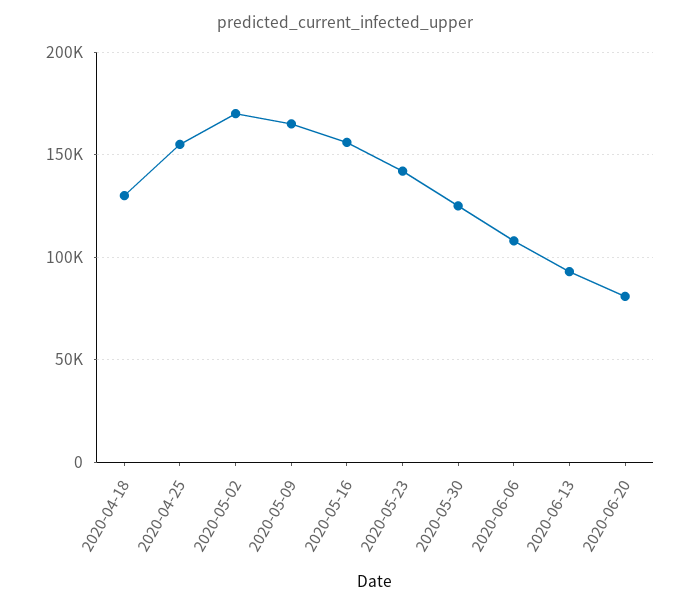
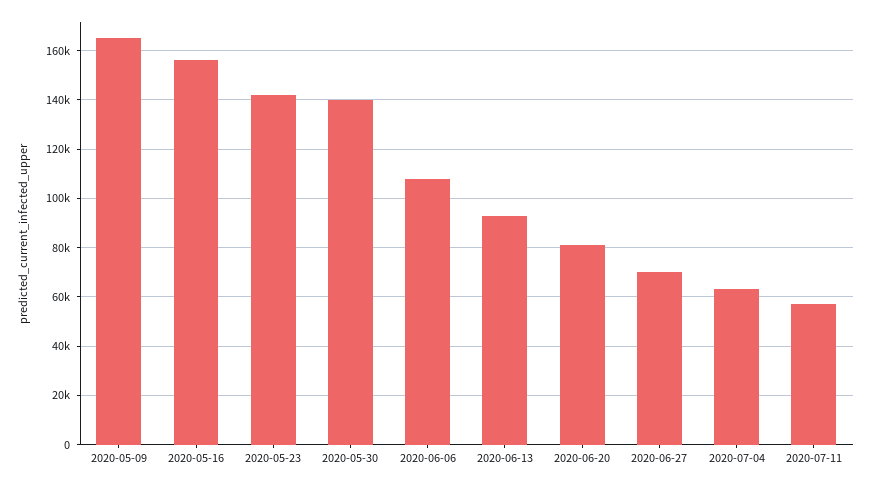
2020-04-18: 130000 -> none
2020-04-25: 155000 -> none
2020-05-02: 170000 -> none
2020-05-30: 125000 -> 140000
2020-06-27: none -> 70000
2020-07-04: none -> 62500
2020-07-11: none -> 57500

